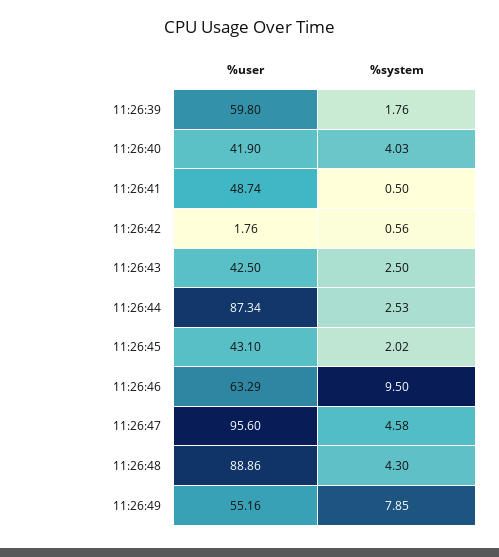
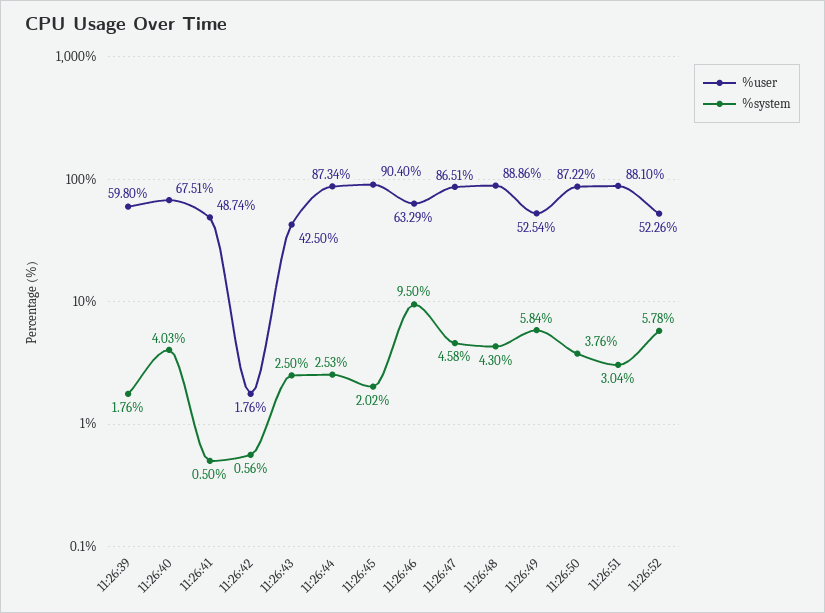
%user, 11:26:40: 41.9 -> 67.51
%user, 11:26:45: 43.1 -> 90.4
%user, 11:26:47: 95.6 -> 86.51
%user, 11:26:49: 55.16 -> 52.54
%system, 11:26:49: 7.85 -> 5.84
%user, 11:26:50: none -> 87.22
%system, 11:26:50: none -> 3.76
%user, 11:26:51: none -> 88.1
%system, 11:26:51: none -> 3.04
%user, 11:26:52: none -> 52.26
%system, 11:26:52: none -> 5.78

